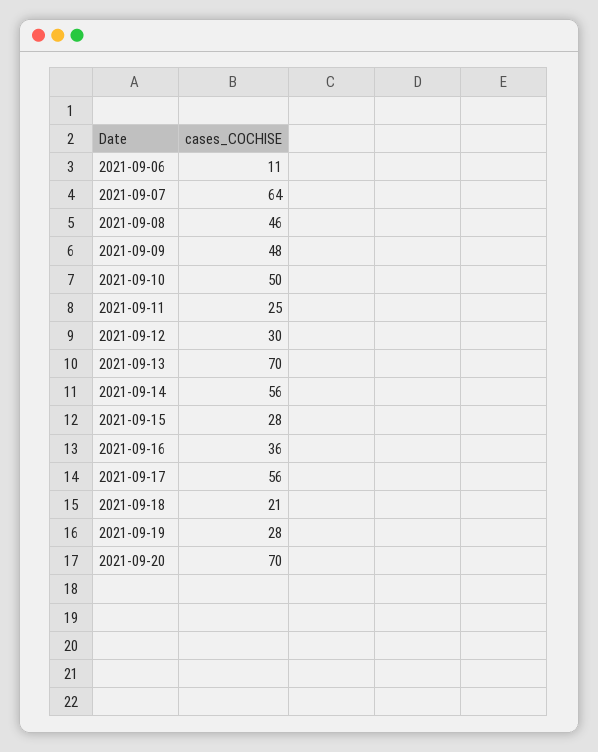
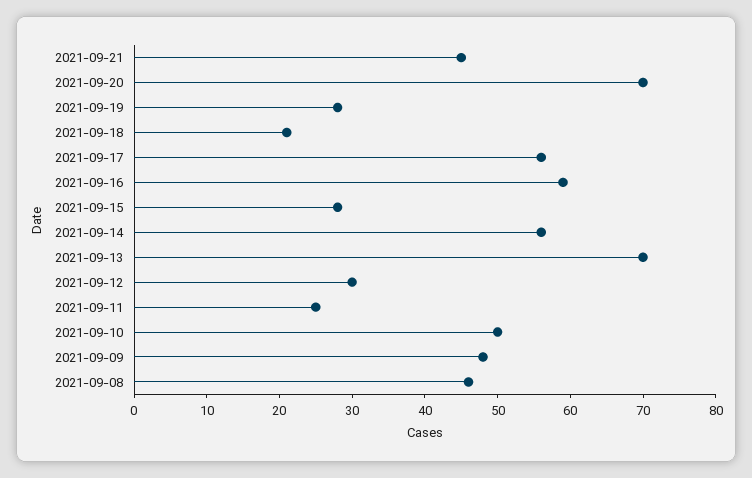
2021-09-06: 11 -> none
2021-09-07: 64 -> none
2021-09-16: 36 -> 60
2021-09-21: none -> 45

